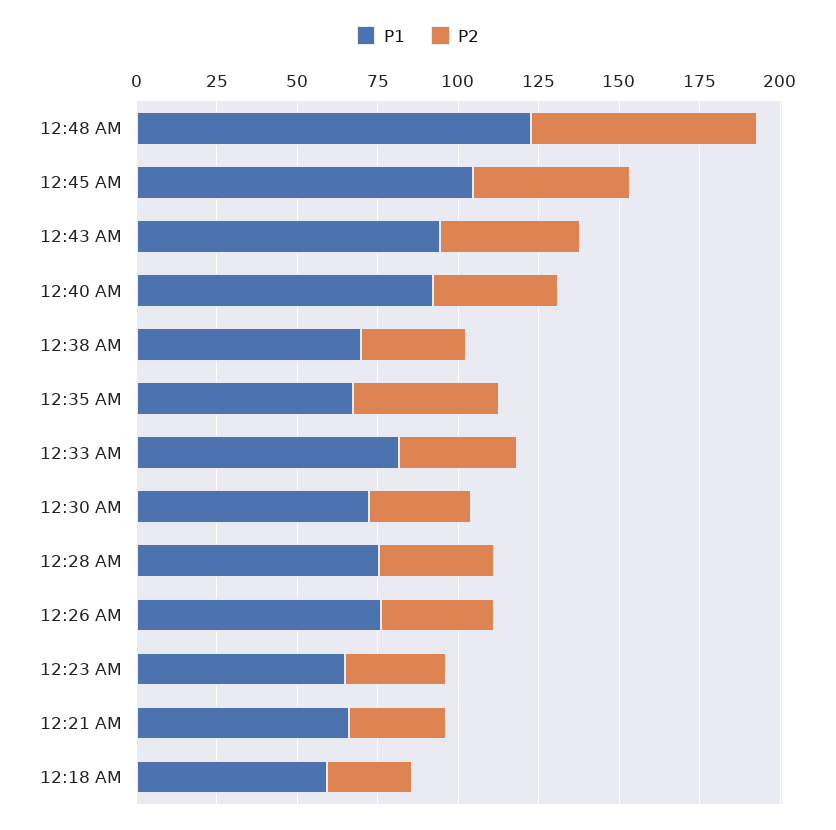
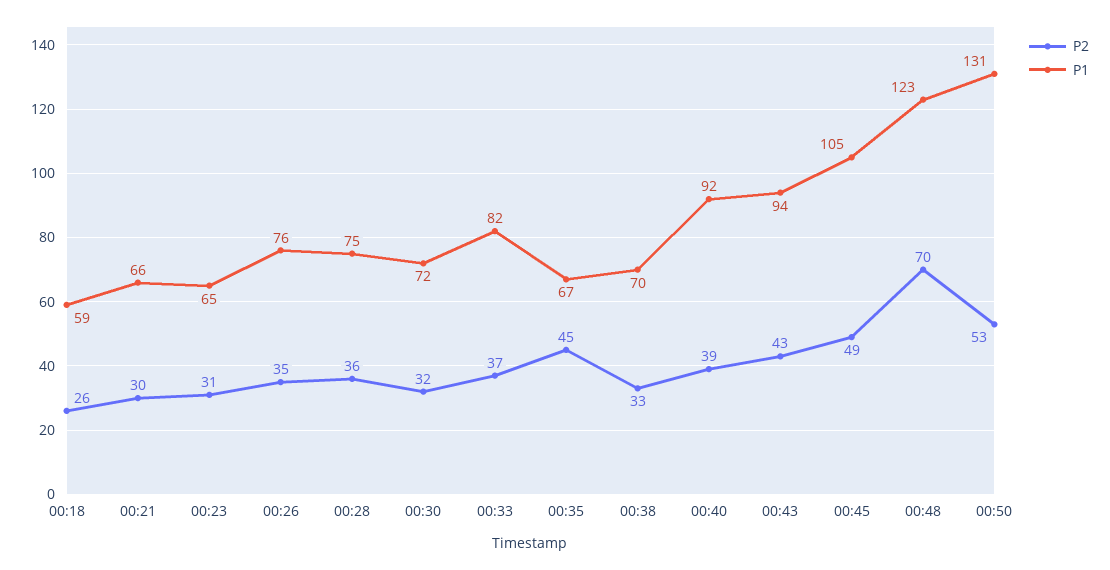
P2, 00:50: none -> 53
P1, 00:50: none -> 131

